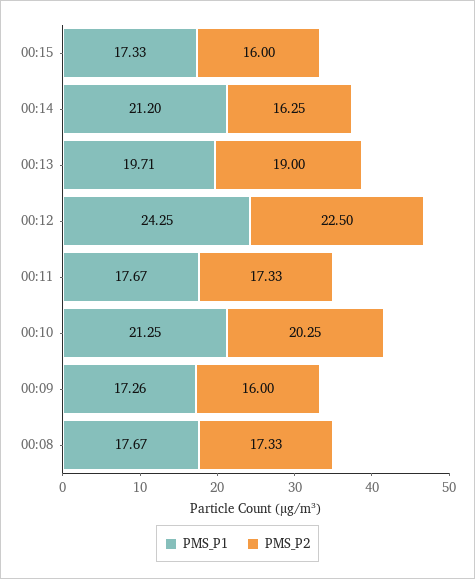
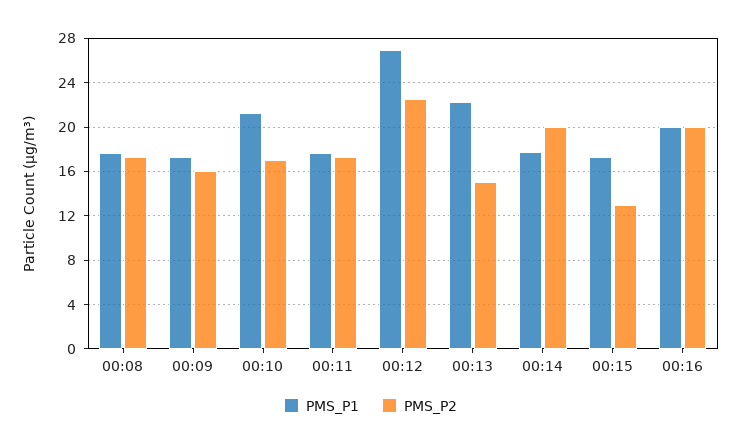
PMS_P2, 00:15: 16 -> 13
PMS_P1, 00:14: 21.2 -> 18
PMS_P2, 00:14: 16.25 -> 20
PMS_P1, 00:13: 19.71 -> 22
PMS_P2, 00:13: 19 -> 15
PMS_P1, 00:12: 24.25 -> 27
PMS_P2, 00:10: 20.25 -> 17
PMS_P1, 00:16: none -> 20
PMS_P2, 00:16: none -> 20

